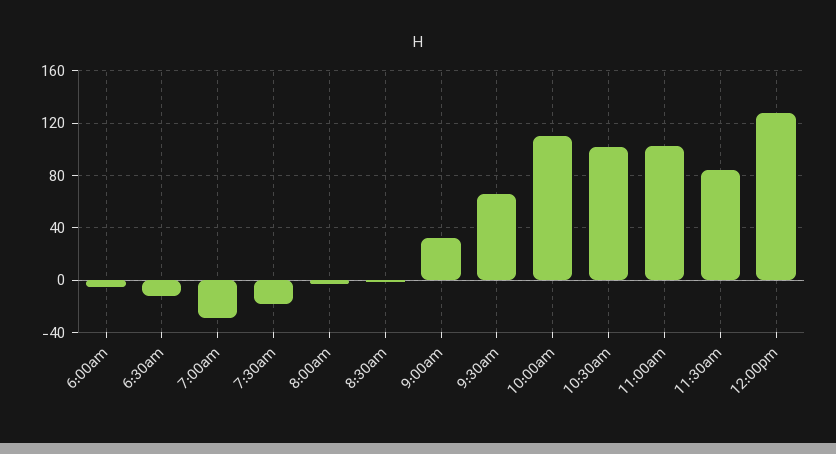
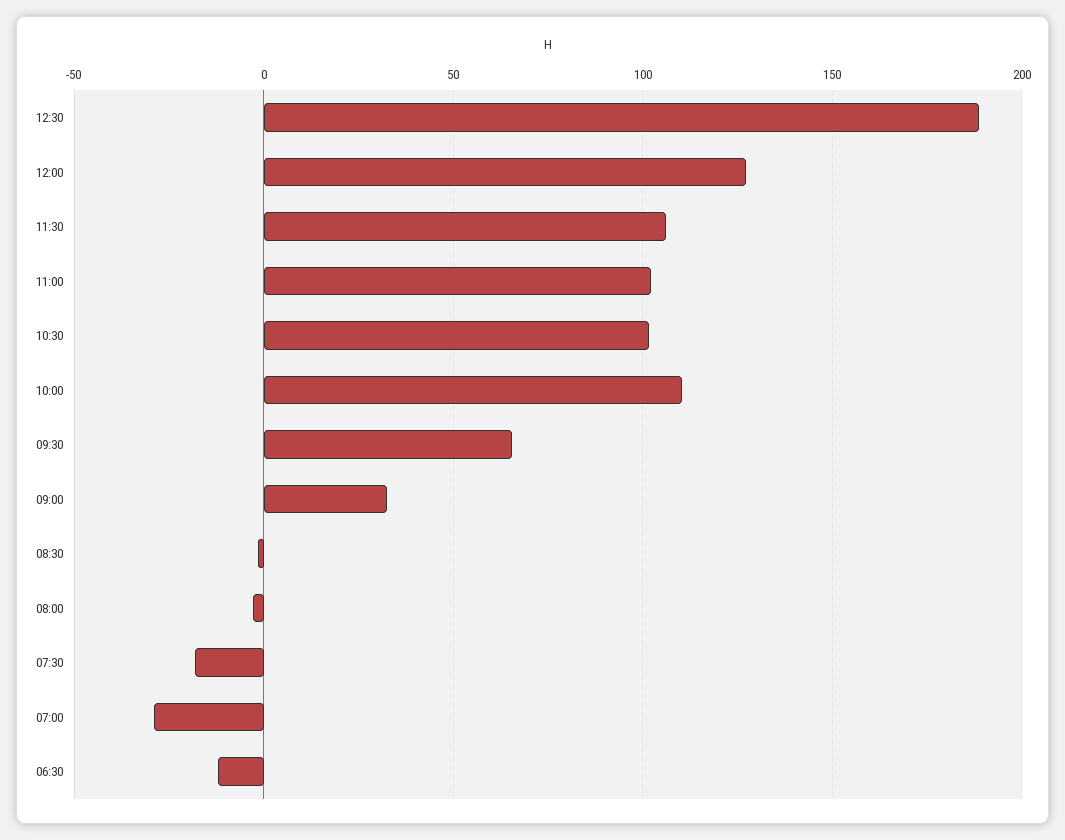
6:00am: -5 -> none
11:30am: 85 -> 105
12:30: none -> 190

